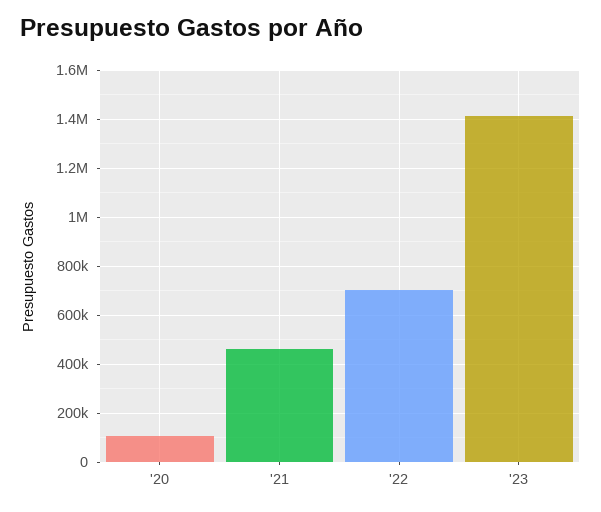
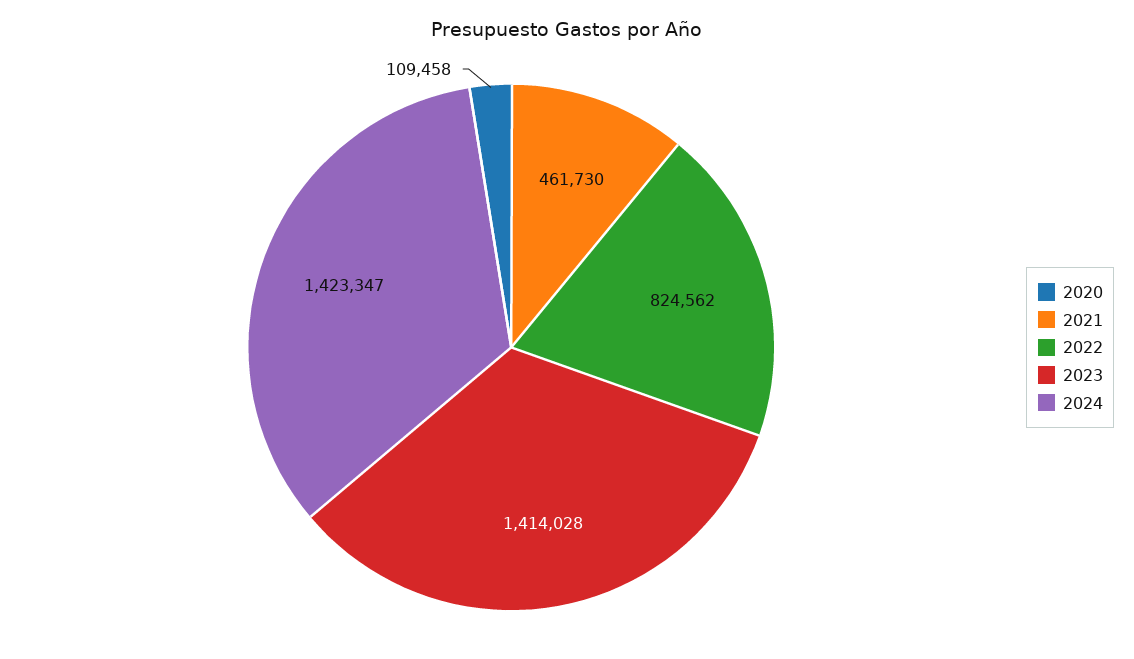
'22: 700000 -> 824562
2024: none -> 1423347

